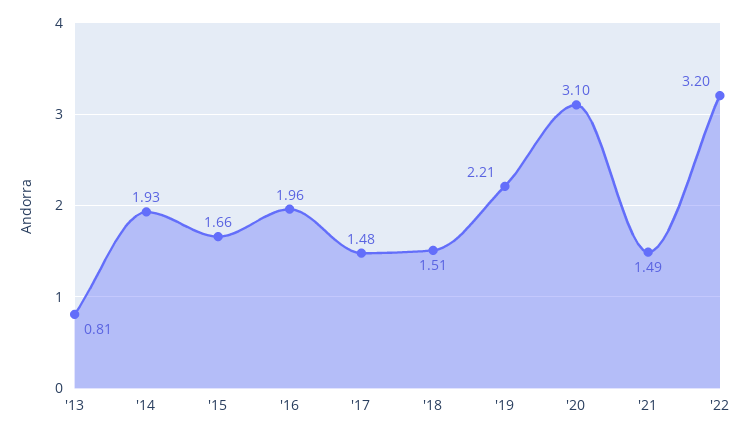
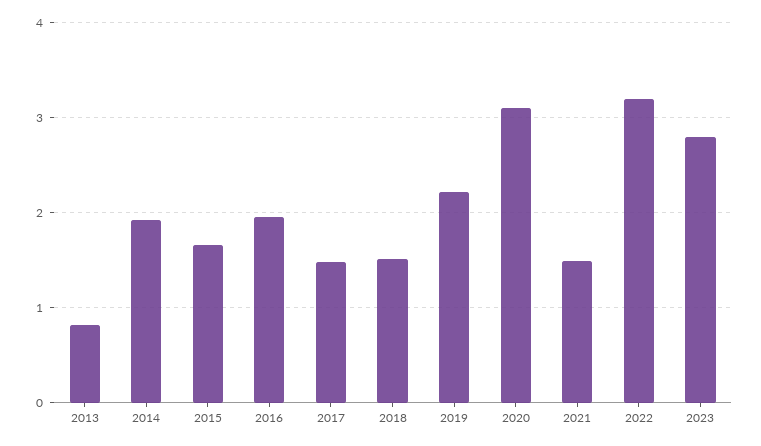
2023: none -> 2.8

